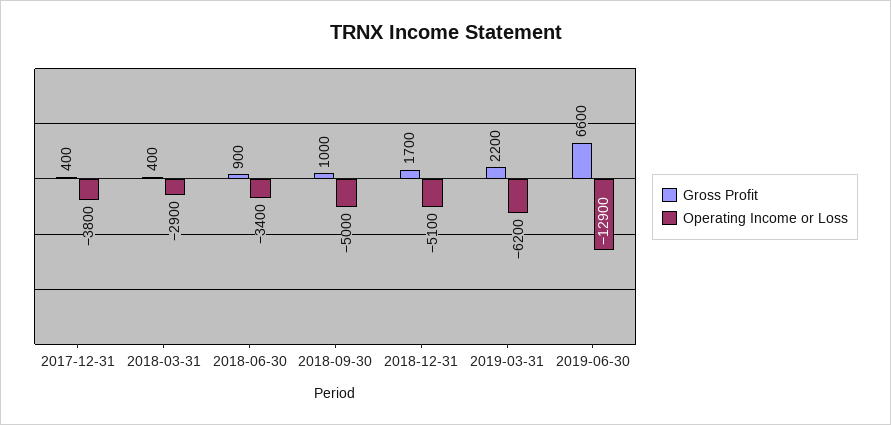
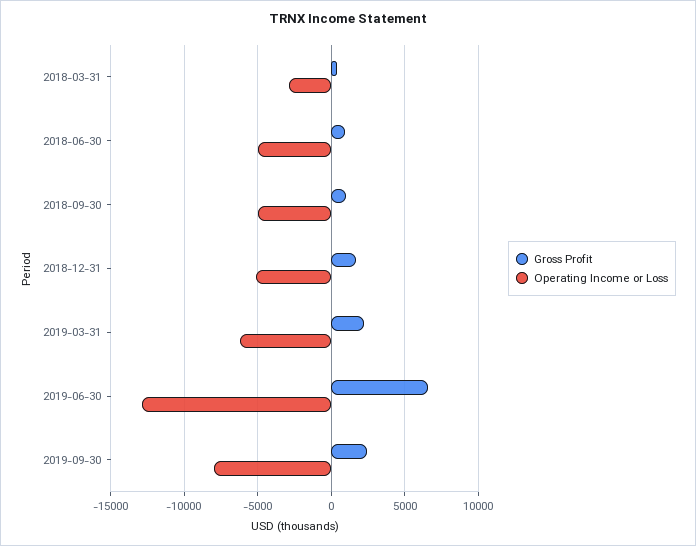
Gross Profit, 2017-12-31: 400 -> none
Operating Income or Loss, 2017-12-31: -3800 -> none
Operating Income or Loss, 2018-06-30: -3400 -> -5000
Gross Profit, 2019-09-30: none -> 2500
Operating Income or Loss, 2019-09-30: none -> -8000

